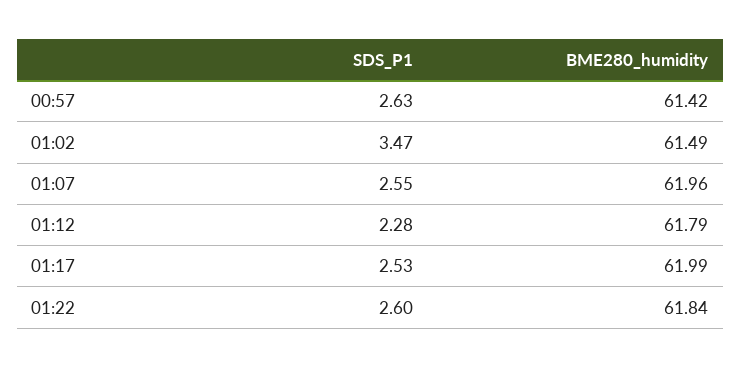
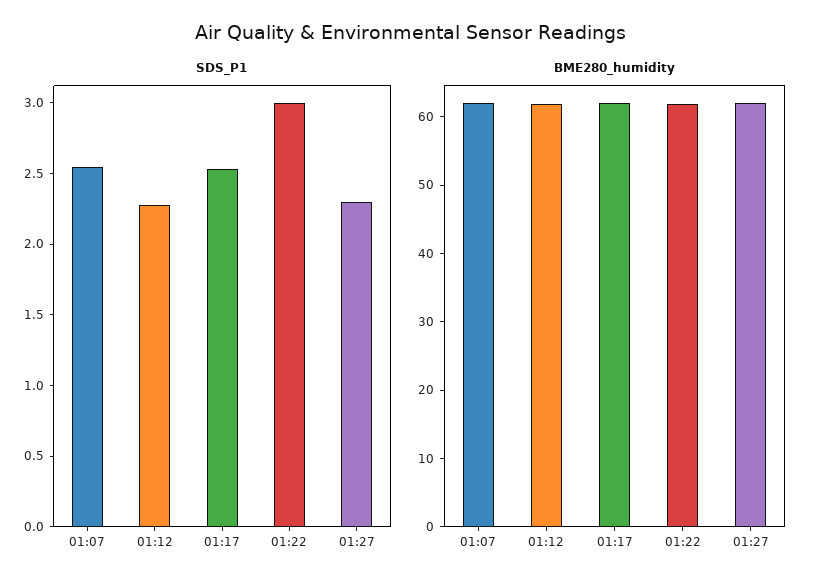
SDS_P1, 00:57: 2.63 -> none
BME280_humidity, 00:57: 61.42 -> none
SDS_P1, 01:02: 3.47 -> none
BME280_humidity, 01:02: 61.49 -> none
SDS_P1, 01:22: 2.6 -> 3
SDS_P1, 01:27: none -> 2.3
BME280_humidity, 01:27: none -> 62

